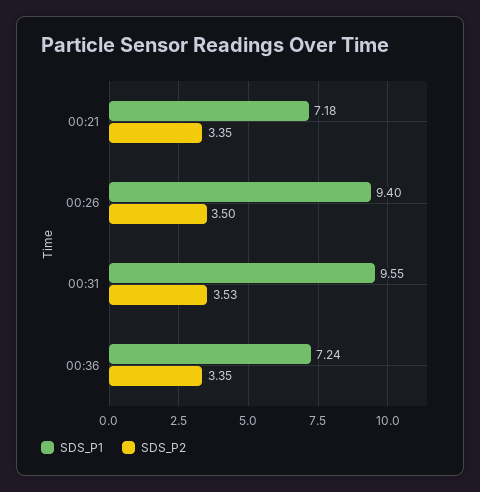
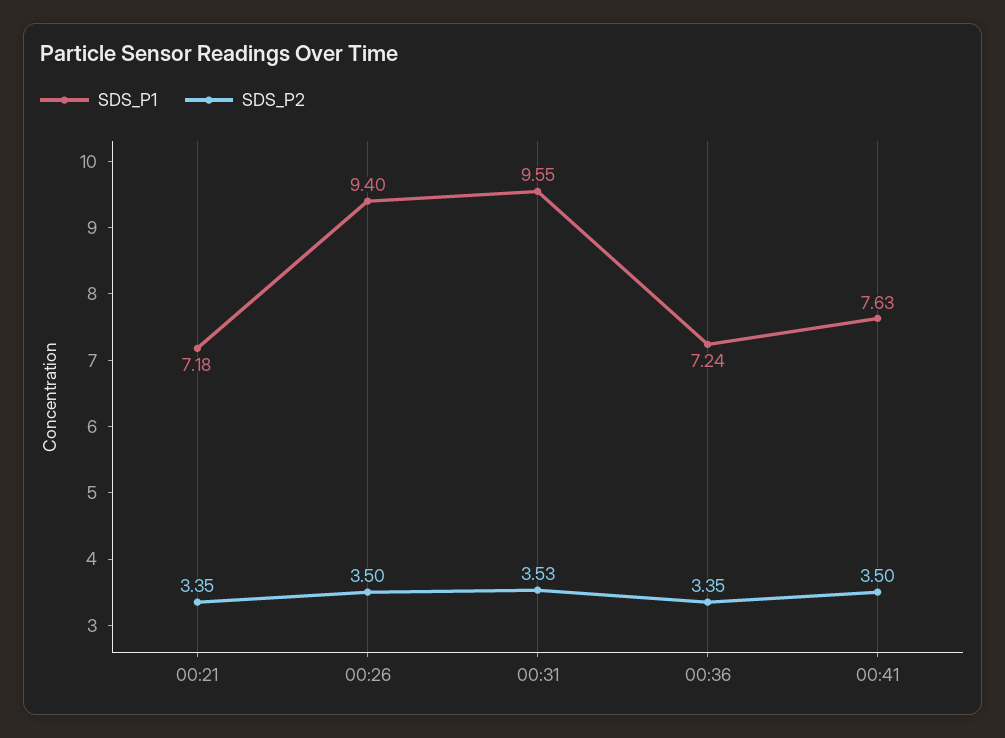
SDS_P1, 00:41: none -> 7.63
SDS_P2, 00:41: none -> 3.5

